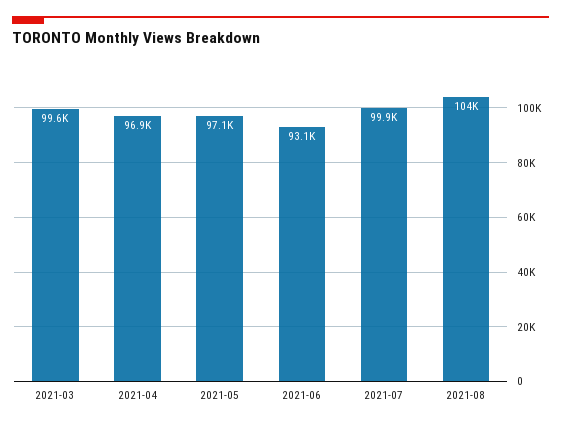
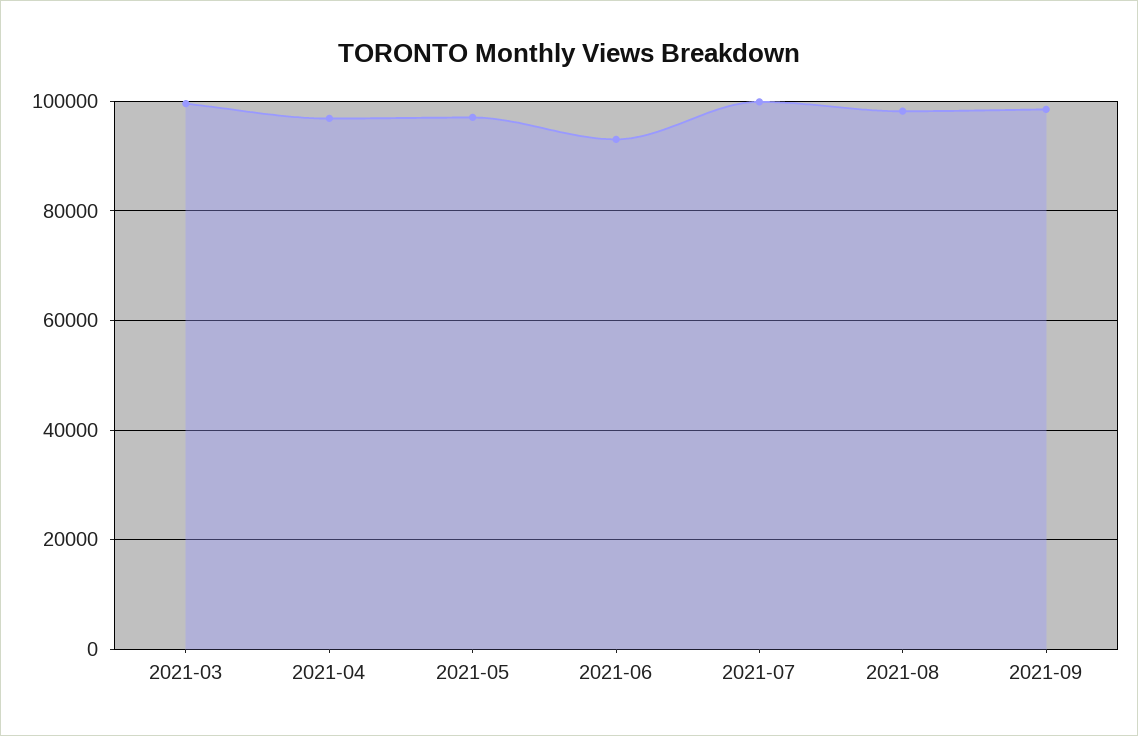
2021-08: 104000 -> 98000
2021-09: none -> 98000

